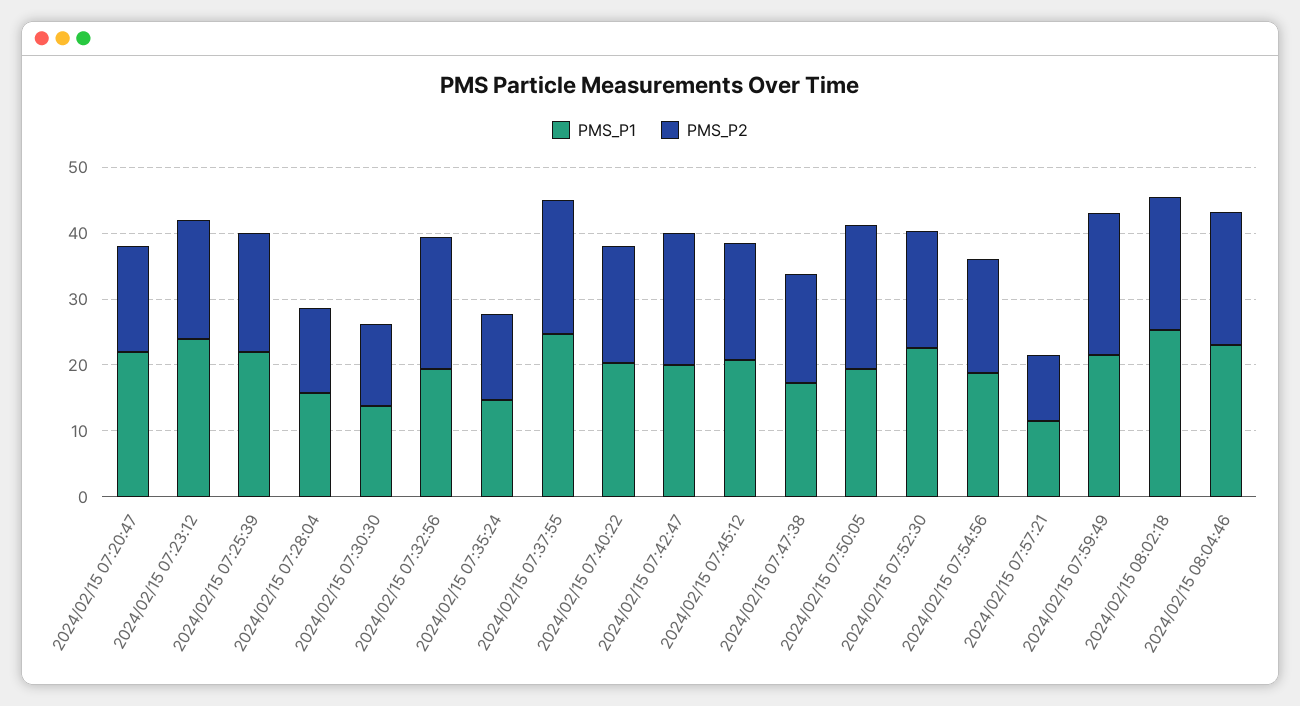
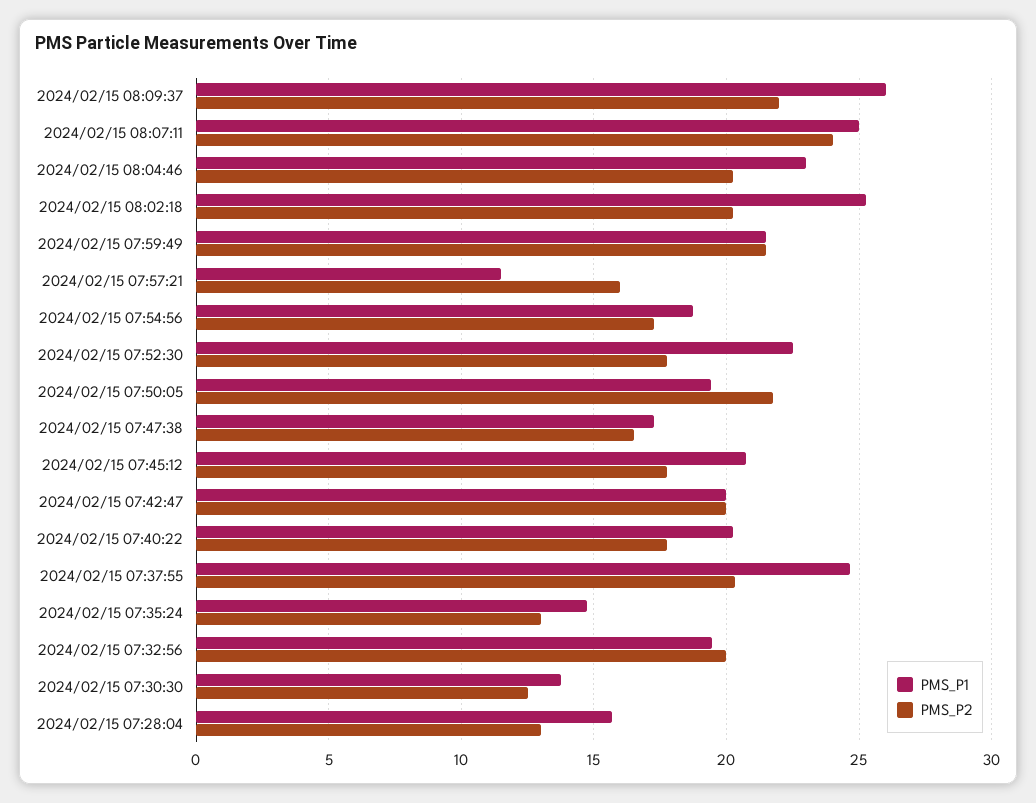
PMS_P1, 2024/02/15 07:20:47: 22 -> none
PMS_P2, 2024/02/15 07:20:47: 16 -> none
PMS_P1, 2024/02/15 07:23:12: 24 -> none
PMS_P2, 2024/02/15 07:23:12: 18 -> none
PMS_P1, 2024/02/15 07:25:39: 22 -> none
PMS_P2, 2024/02/15 07:25:39: 18 -> none
PMS_P2, 2024/02/15 07:57:21: 10 -> 16
PMS_P1, 2024/02/15 08:09:37: none -> 26
PMS_P2, 2024/02/15 08:09:37: none -> 22
PMS_P1, 2024/02/15 08:07:11: none -> 25
PMS_P2, 2024/02/15 08:07:11: none -> 24

